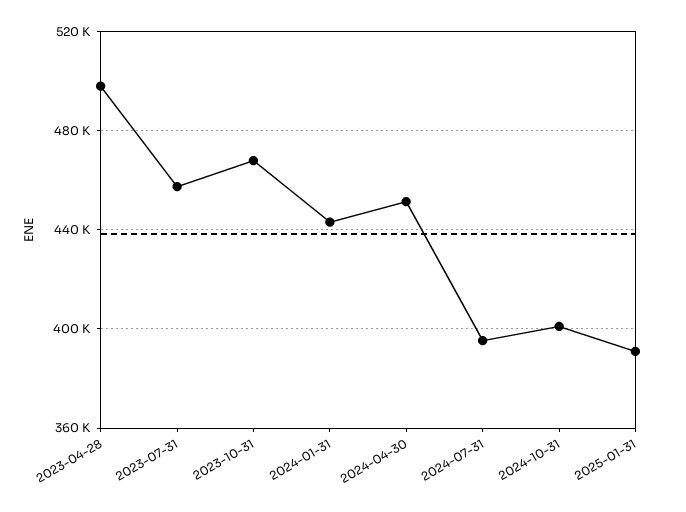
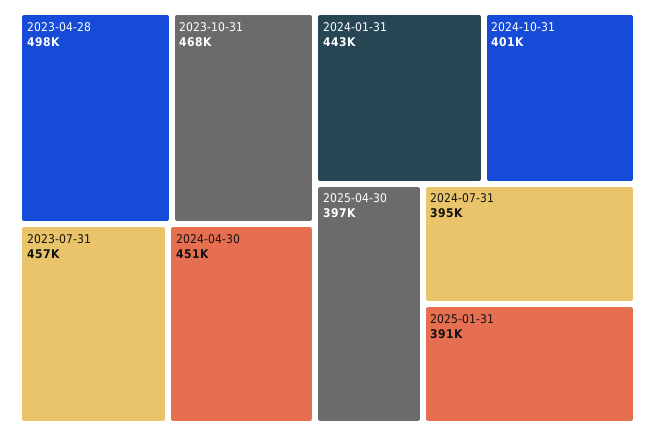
2025-04-30: none -> 397000

